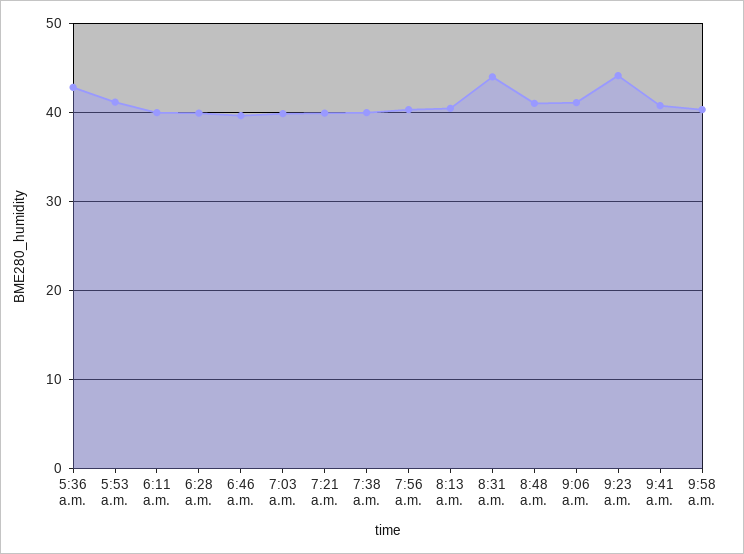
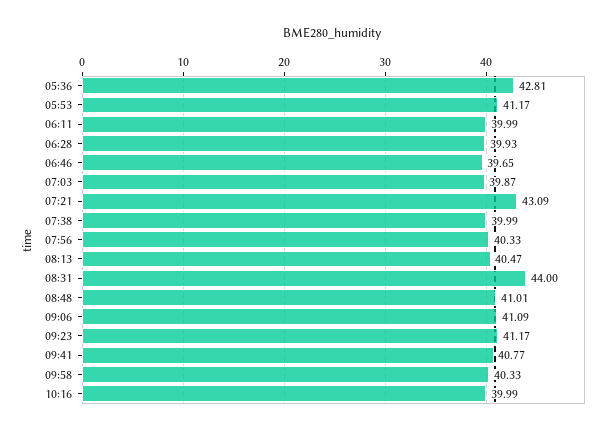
7:21 a.m.: 40 -> 43.09
9:23 a.m.: 44 -> 41.17
10:16: none -> 39.99

